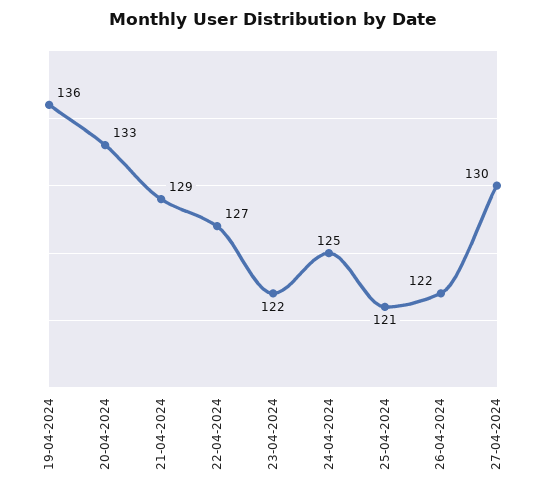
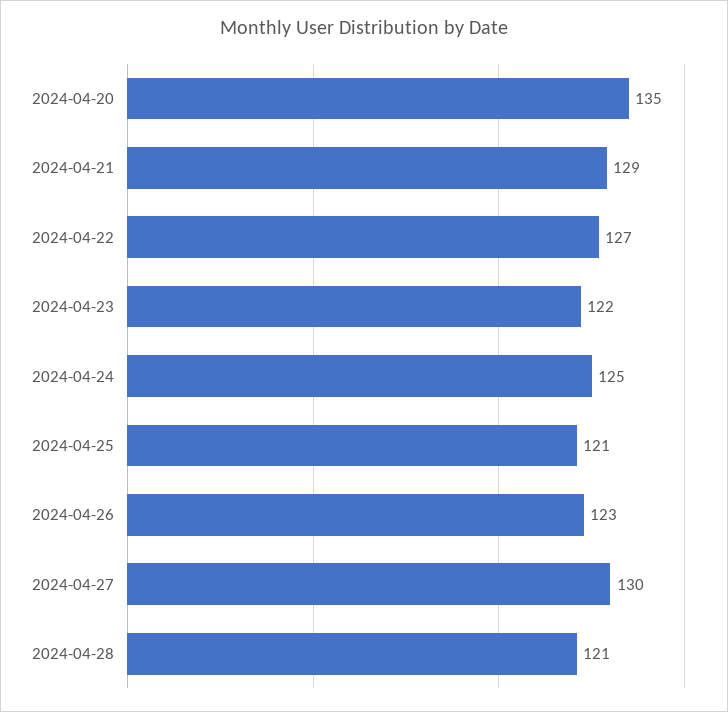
19-04-2024: 136 -> none
20-04-2024: 133 -> 135
26-04-2024: 122 -> 123
2024-04-28: none -> 121

